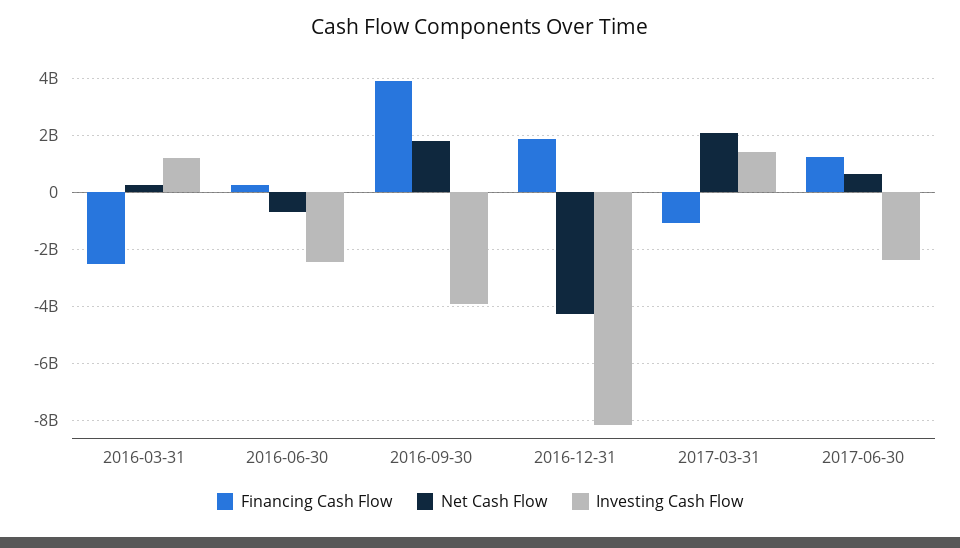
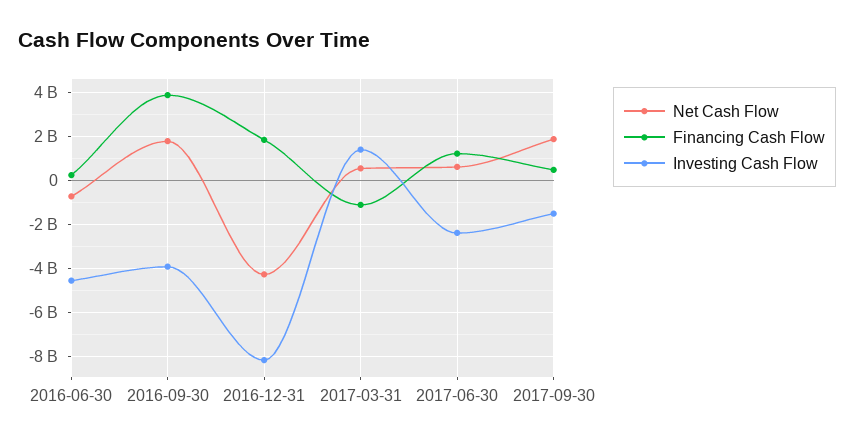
Financing Cash Flow, 2016-03-31: -2500000000 -> none
Net Cash Flow, 2016-03-31: 250000000 -> none
Investing Cash Flow, 2016-03-31: 1250000000 -> none
Investing Cash Flow, 2016-06-30: -2500000000 -> -4500000000
Net Cash Flow, 2017-03-31: 2000000000 -> 500000000
Net Cash Flow, 2017-09-30: none -> 2000000000
Financing Cash Flow, 2017-09-30: none -> 500000000
Investing Cash Flow, 2017-09-30: none -> -1500000000

